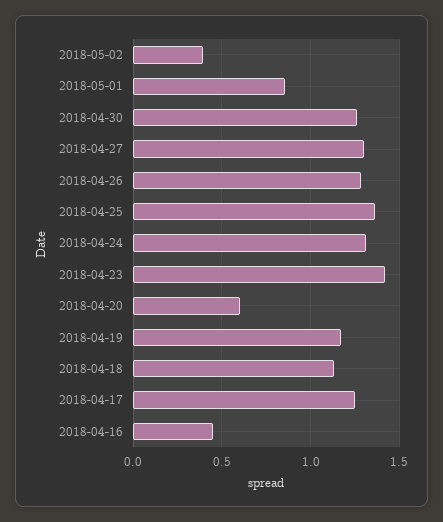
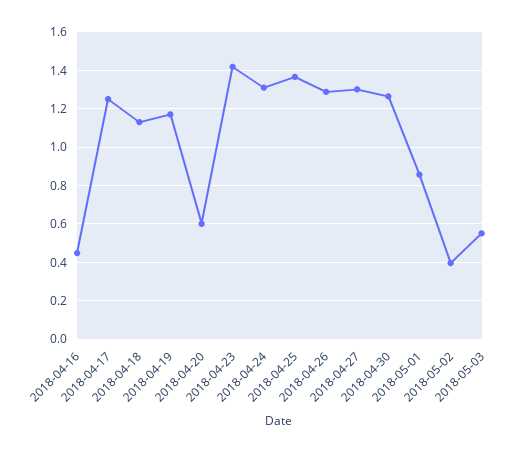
2018-05-03: none -> 0.55

